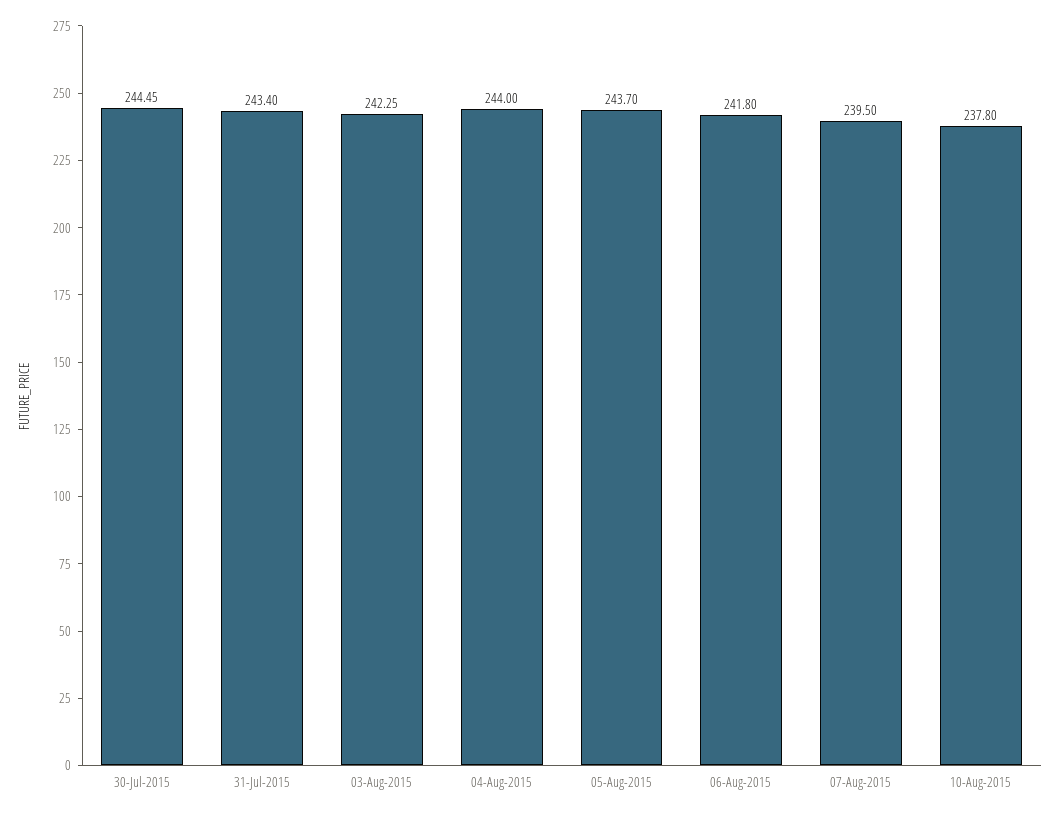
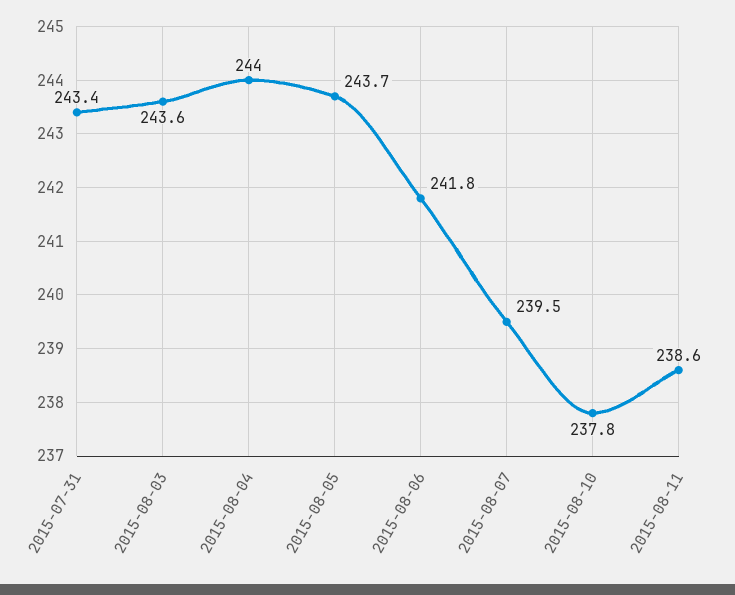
30-Jul-2015: 244.45 -> none
03-Aug-2015: 242.25 -> 243.6
2015-08-11: none -> 238.6

